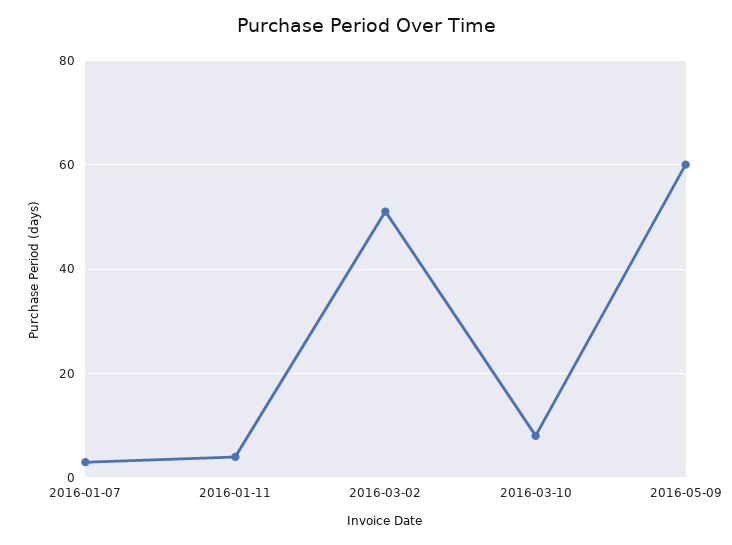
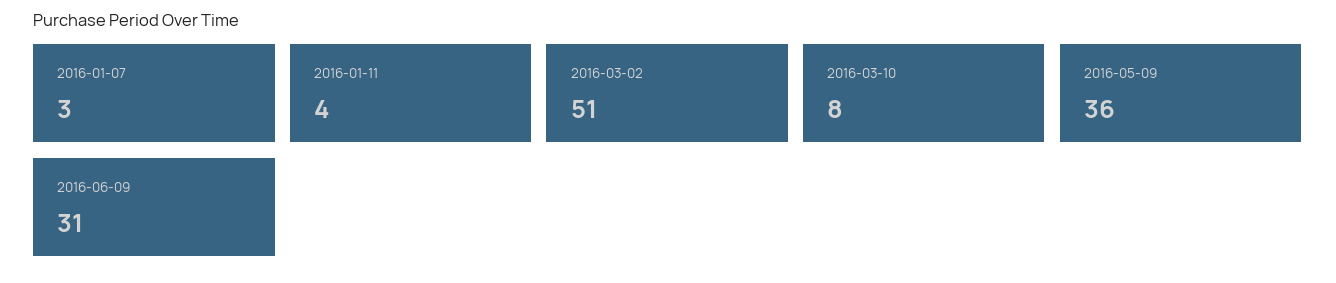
2016-05-09: 60 -> 36
2016-06-09: none -> 31

